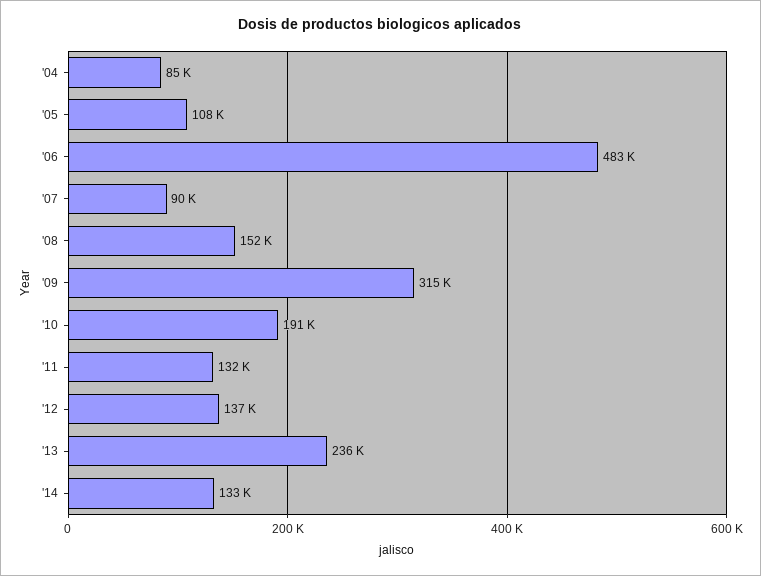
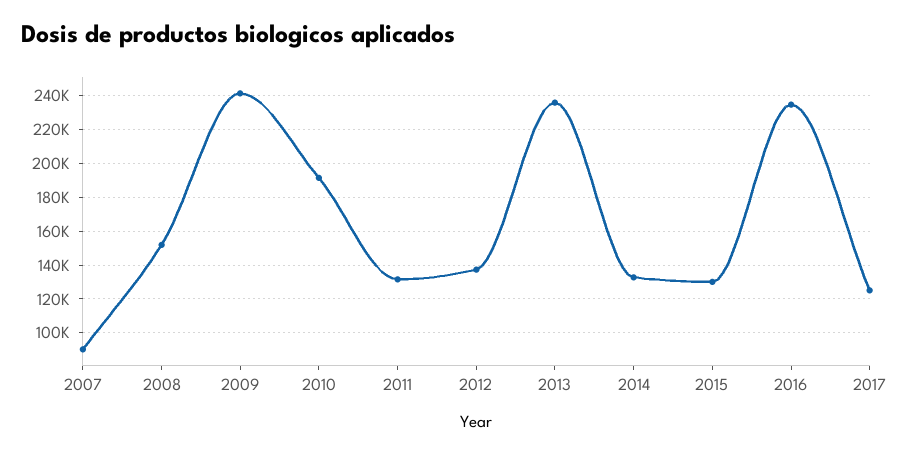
'04: 85000 -> none
'05: 108000 -> none
'06: 483000 -> none
'09: 315000 -> 240000
2015: none -> 130000
2016: none -> 235000
2017: none -> 125000

